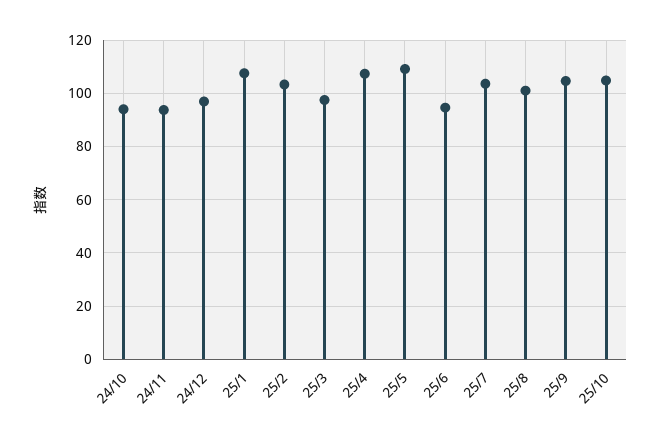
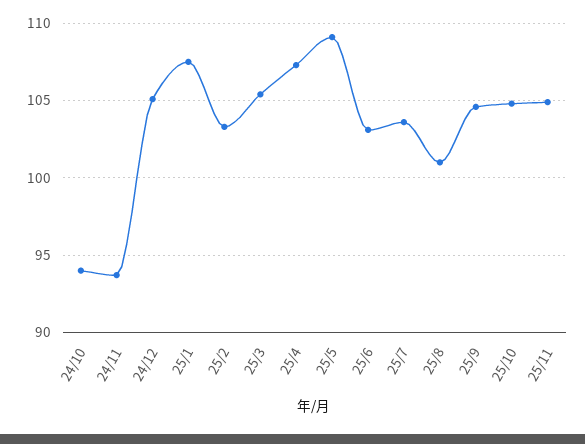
24/12: 97.5 -> 105
25/3: 97.5 -> 105.5
25/6: 95 -> 103
25/11: none -> 105

